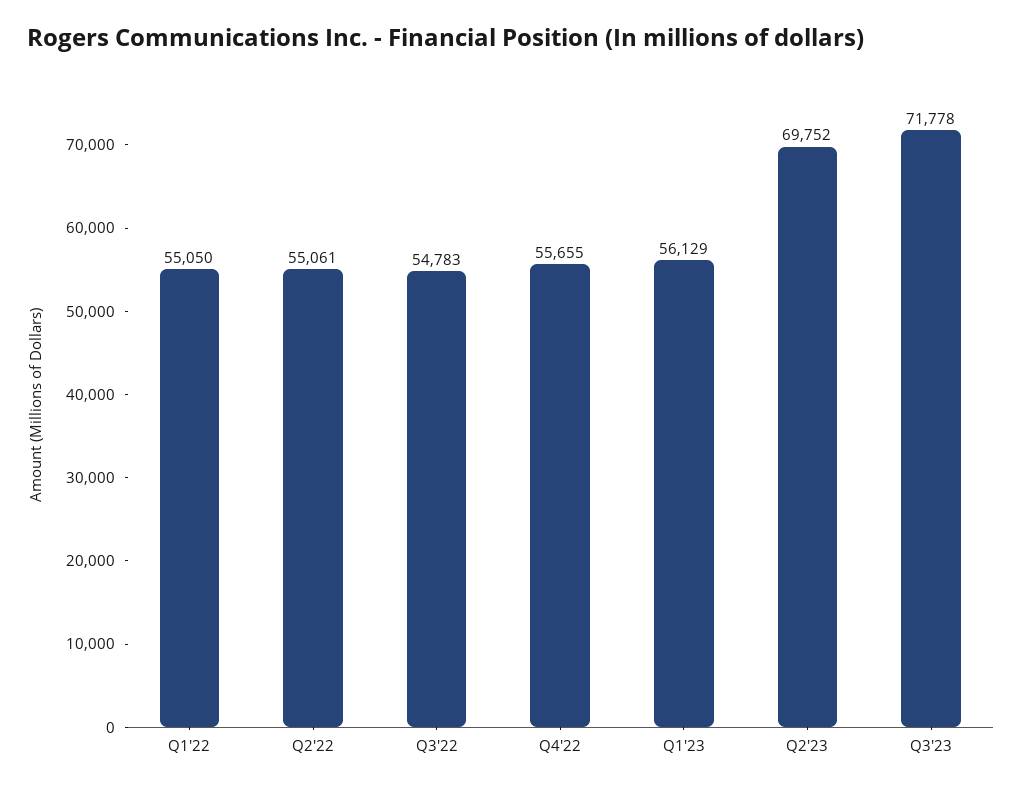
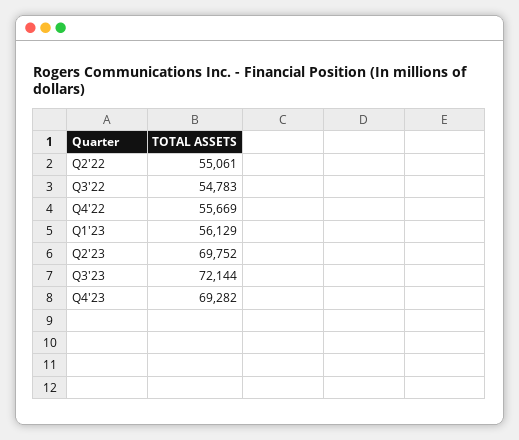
Q1'22: 55050 -> none
Q4'22: 55655 -> 55669
Q3'23: 71778 -> 72144
Q4'23: none -> 69282

